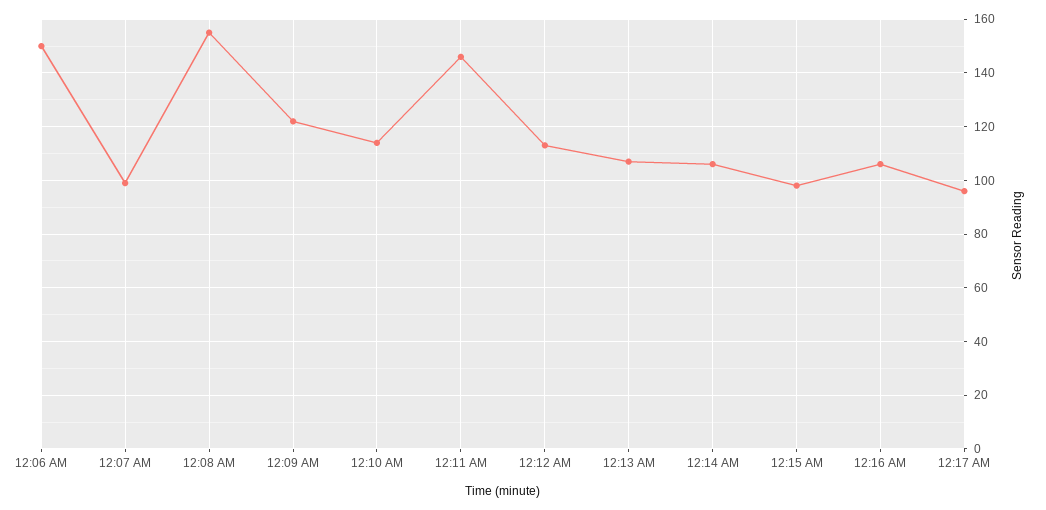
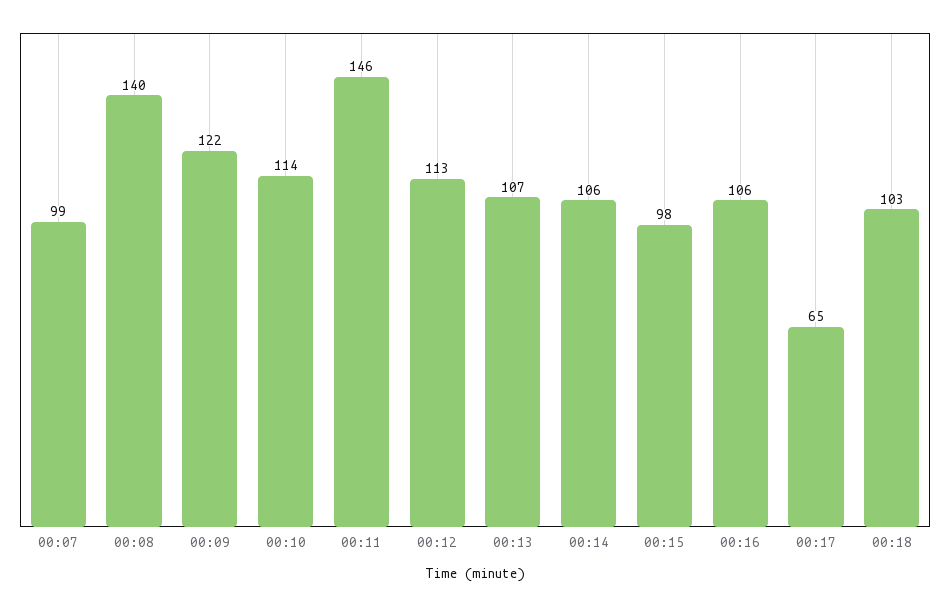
12:06 AM: 150 -> none
12:08 AM: 155 -> 140
12:17 AM: 95 -> 65
00:18: none -> 103

